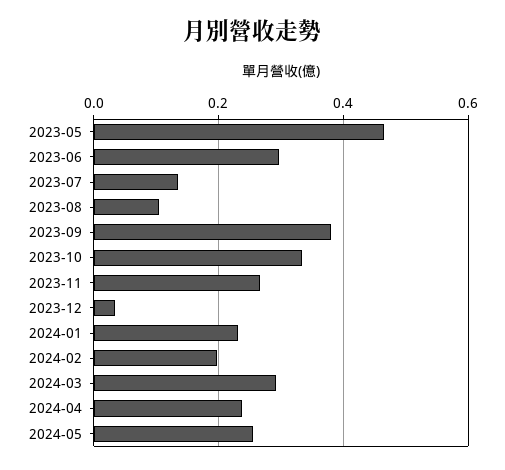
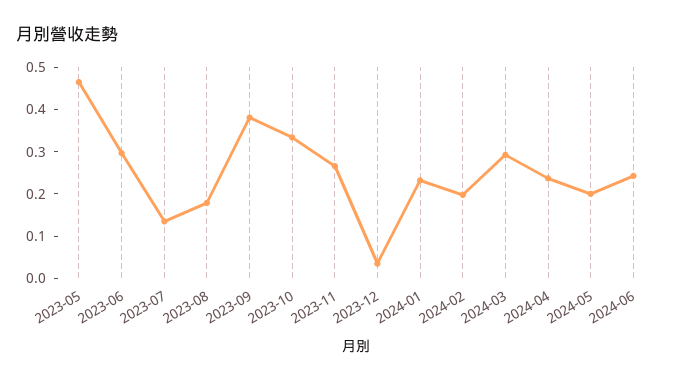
2023-08: 0.1 -> 0.18
2024-05: 0.26 -> 0.2
2024-06: none -> 0.24

